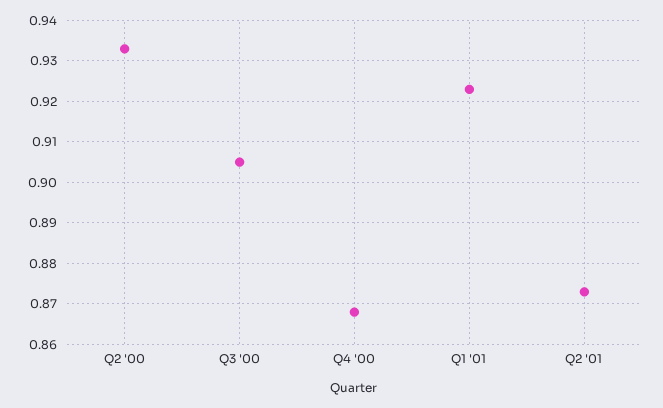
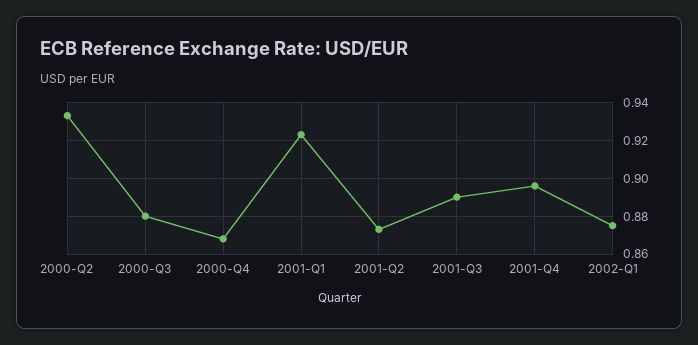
Q3 '00: 0.905 -> 0.88
2001-Q3: none -> 0.89
2001-Q4: none -> 0.895
2002-Q1: none -> 0.875

